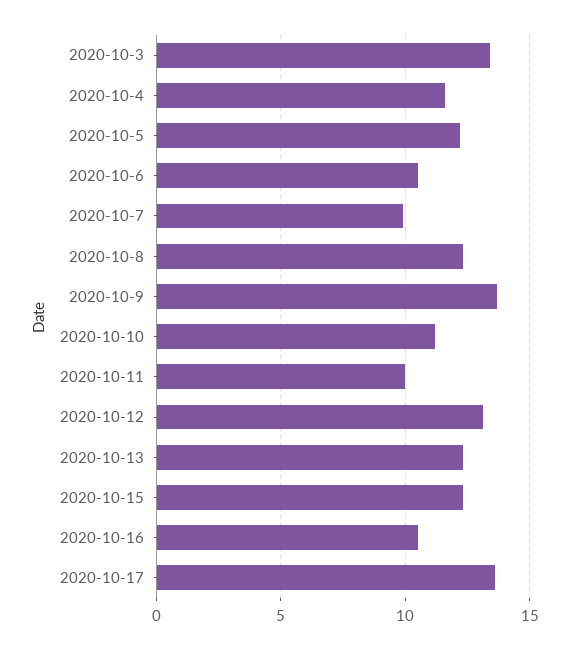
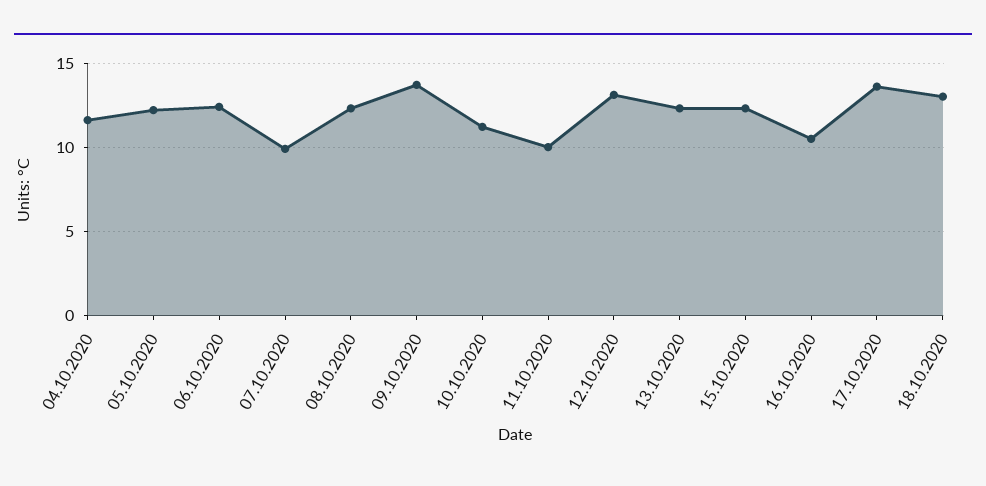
2020-10-3: 13.5 -> none
2020-10-6: 10.5 -> 12.5
18.10.2020: none -> 13

